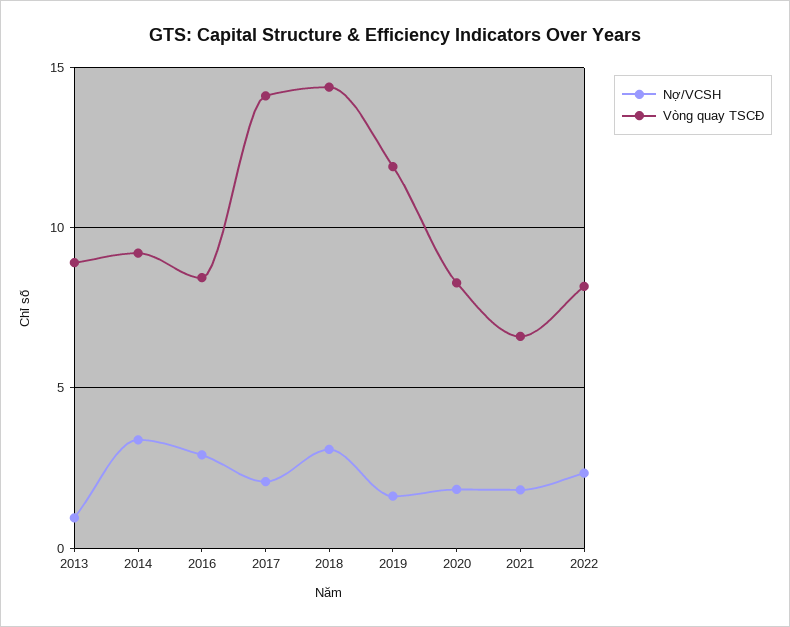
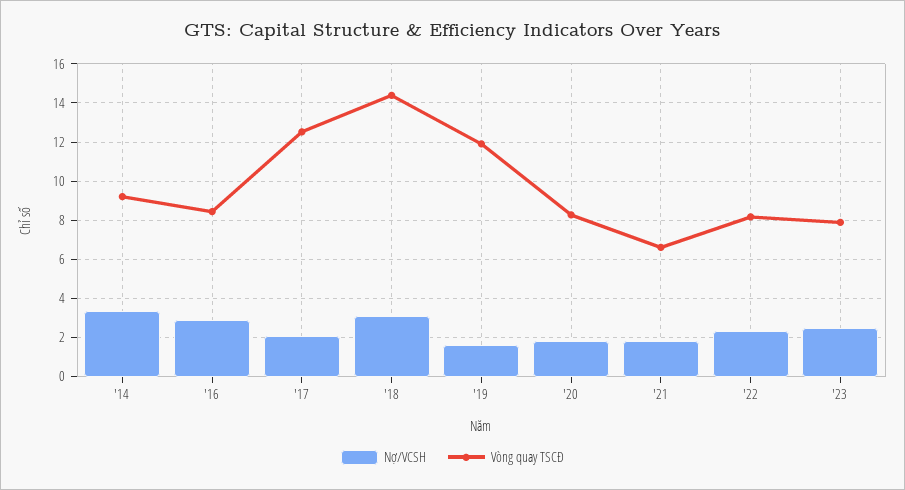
Nợ/VCSH, 2013: 1 -> none
Vòng quay TSCĐ, 2013: 9 -> none
Vòng quay TSCĐ, 2017: 14 -> 12.5
Nợ/VCSH, '23: none -> 2.5
Vòng quay TSCĐ, '23: none -> 8

